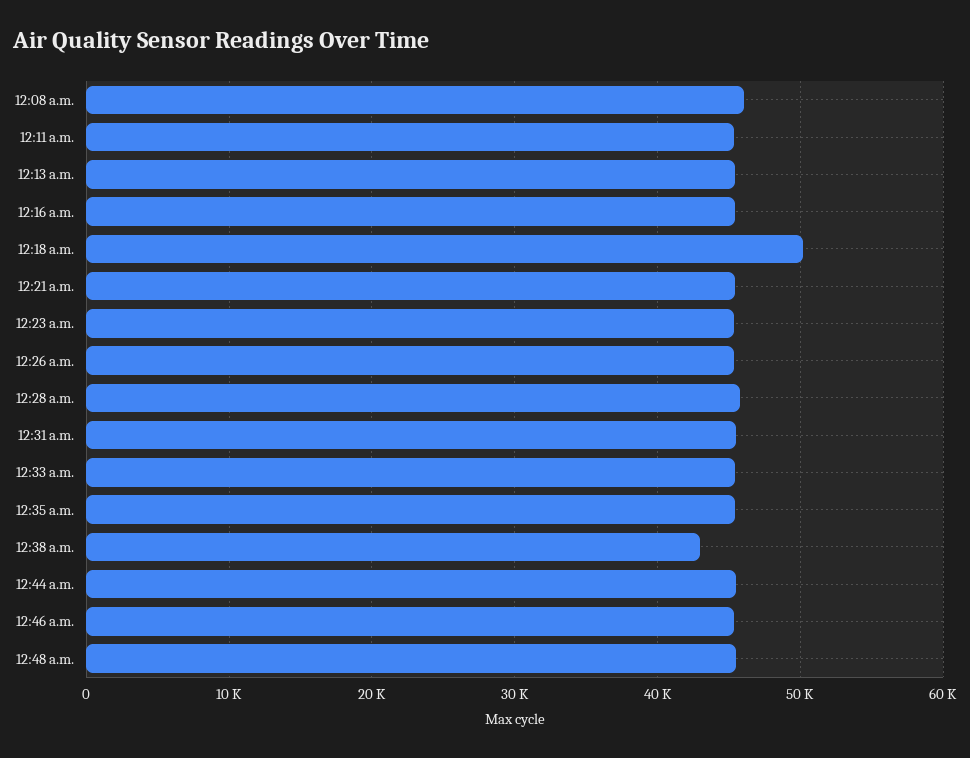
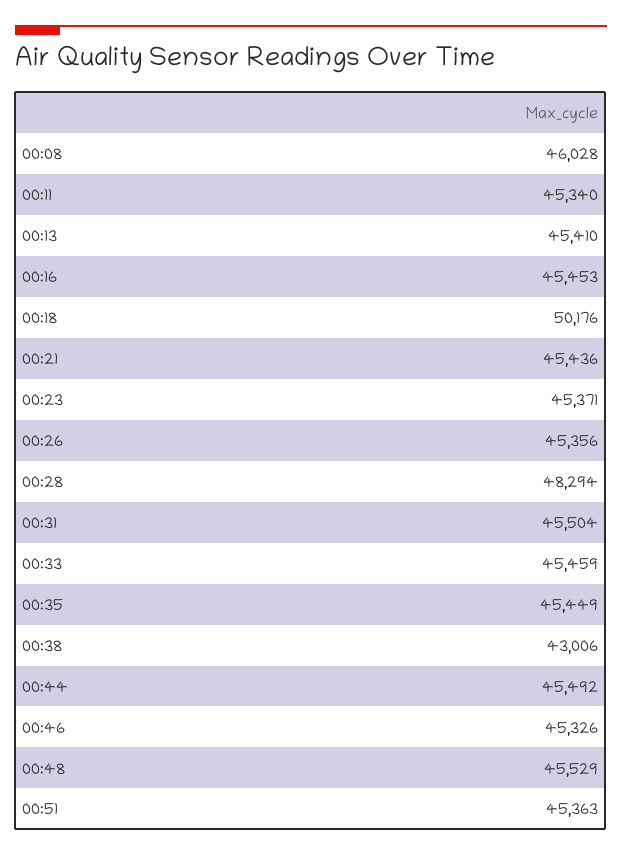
12:28 a.m.: 46000 -> 48294
00:51: none -> 45363

